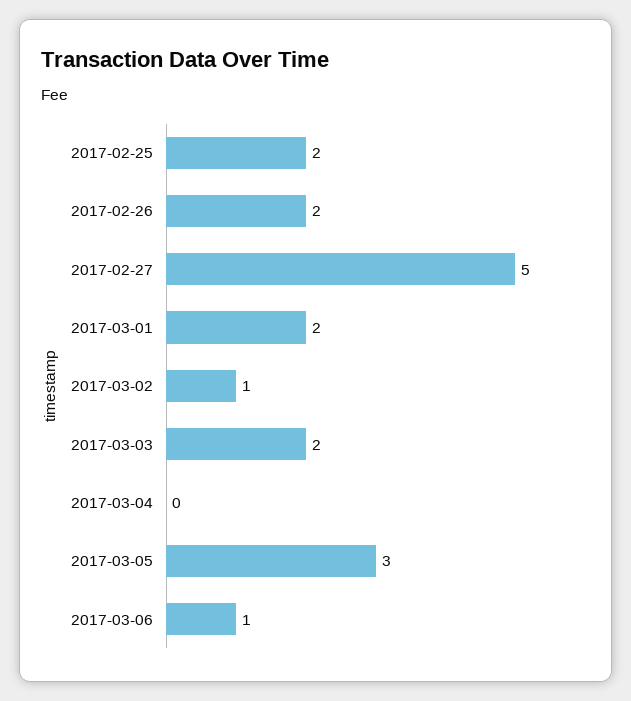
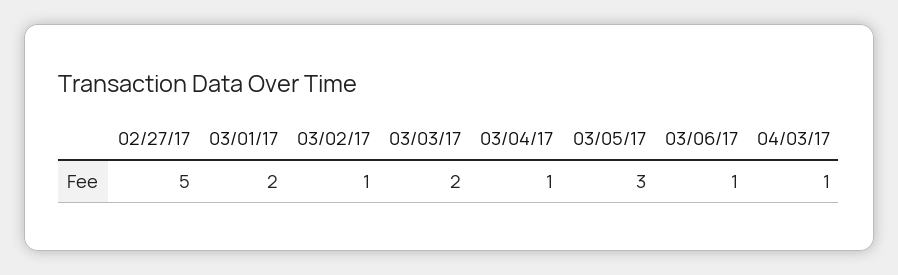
2017-02-25: 2 -> none
2017-02-26: 2 -> none
2017-03-04: 0 -> 1
04/03/17: none -> 1

